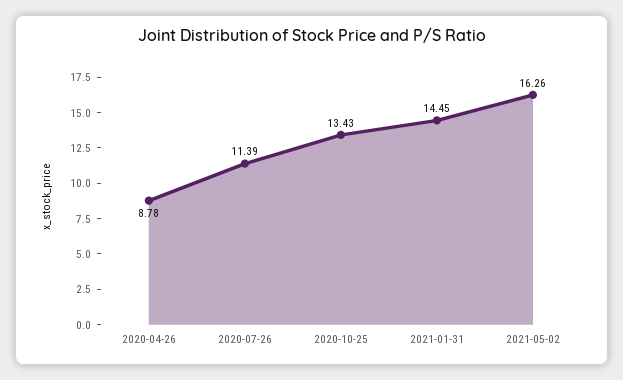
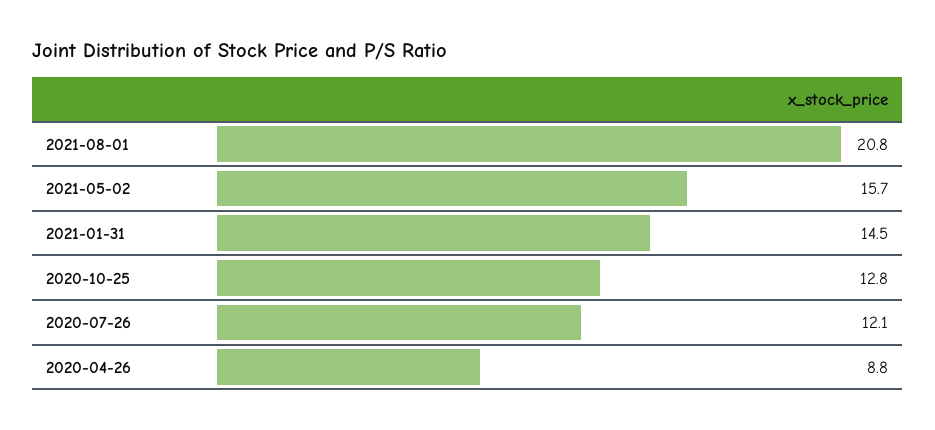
2020-07-26: 11.39 -> 12.1
2020-10-25: 13.43 -> 12.8
2021-05-02: 16.26 -> 15.7
2021-08-01: none -> 20.8

